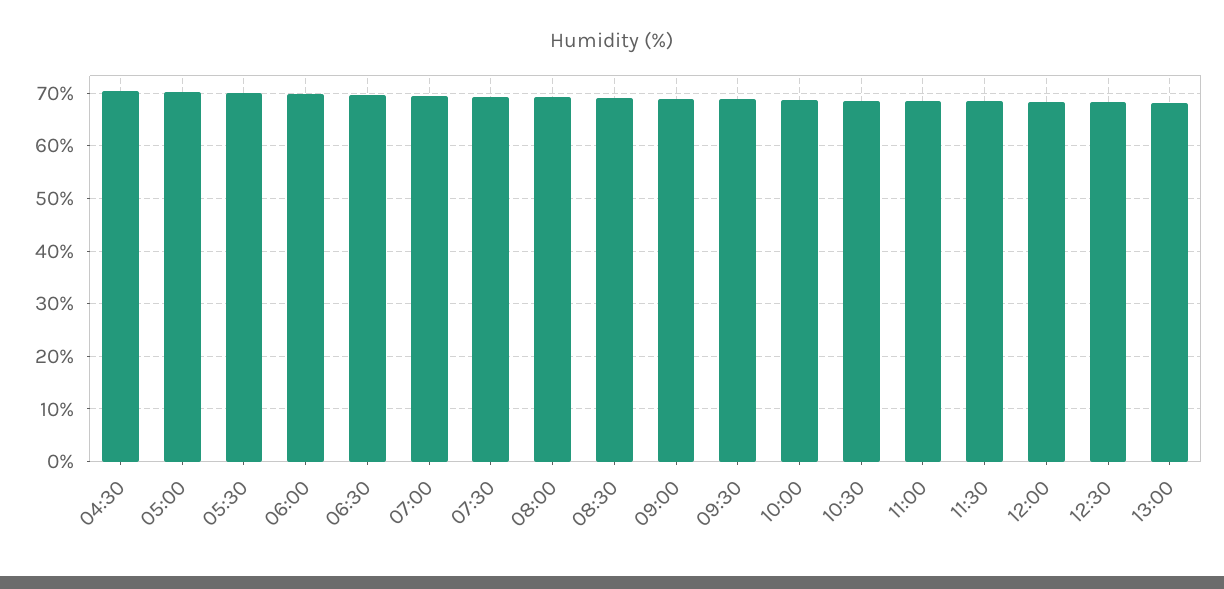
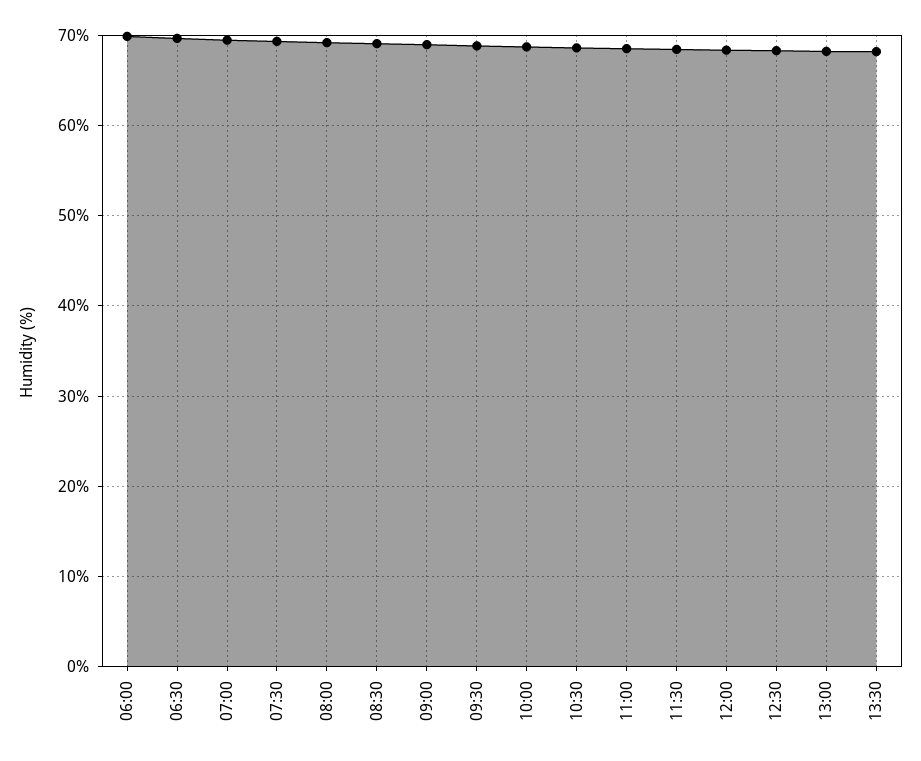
04:30: 70 -> none
05:00: 70 -> none
05:30: 70 -> none
13:30: none -> 68

